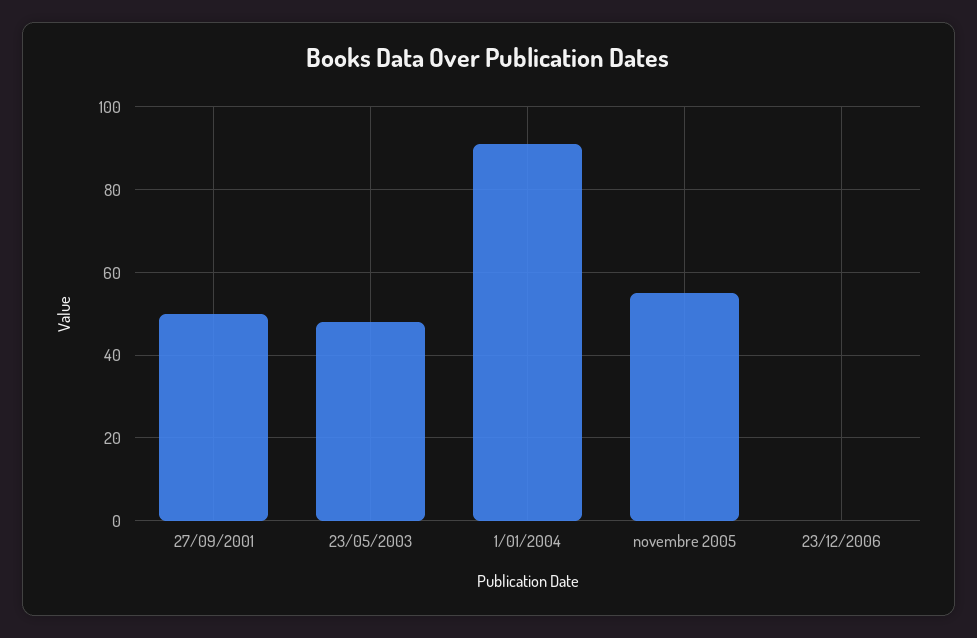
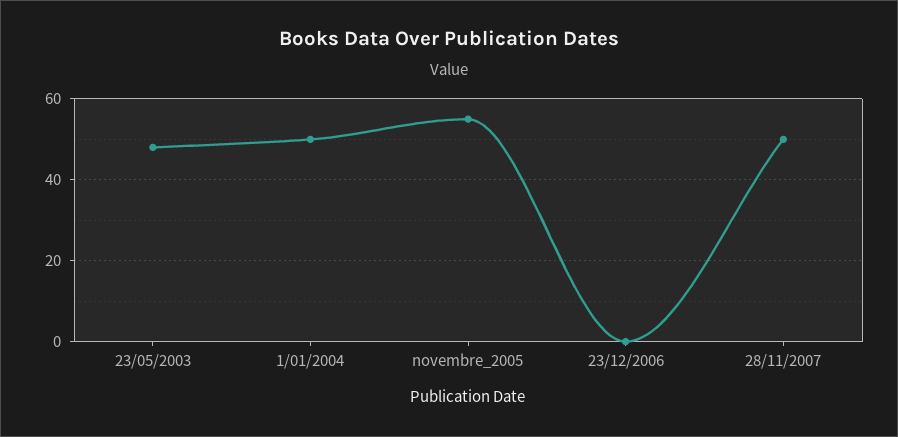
27/09/2001: 50 -> none
1/01/2004: 90 -> 50
28/11/2007: none -> 50

